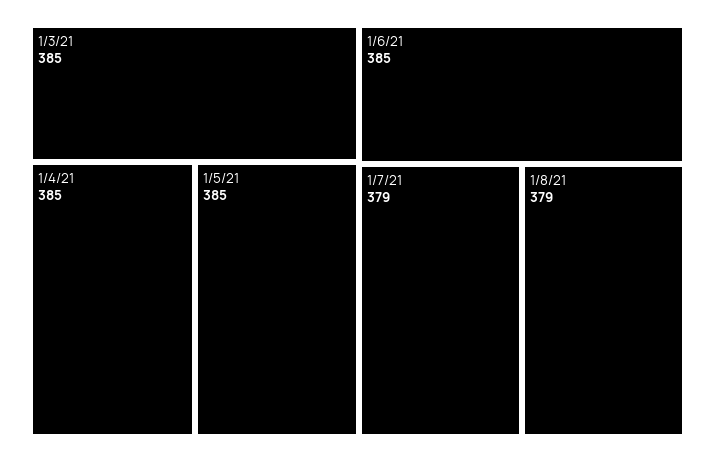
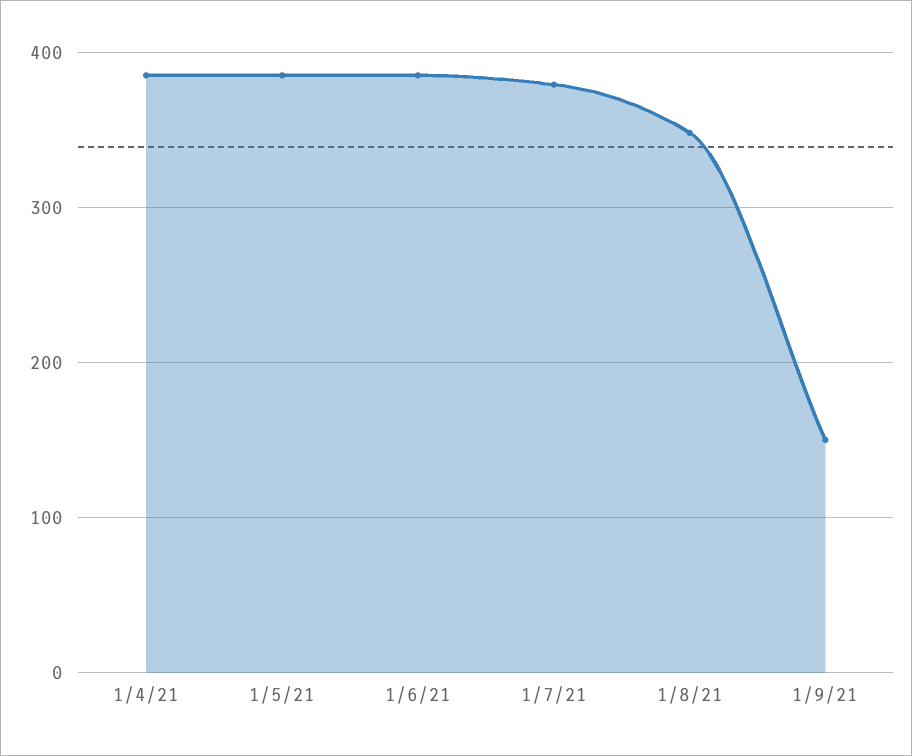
1/3/21: 385 -> none
1/8/21: 379 -> 350
1/9/21: none -> 150

